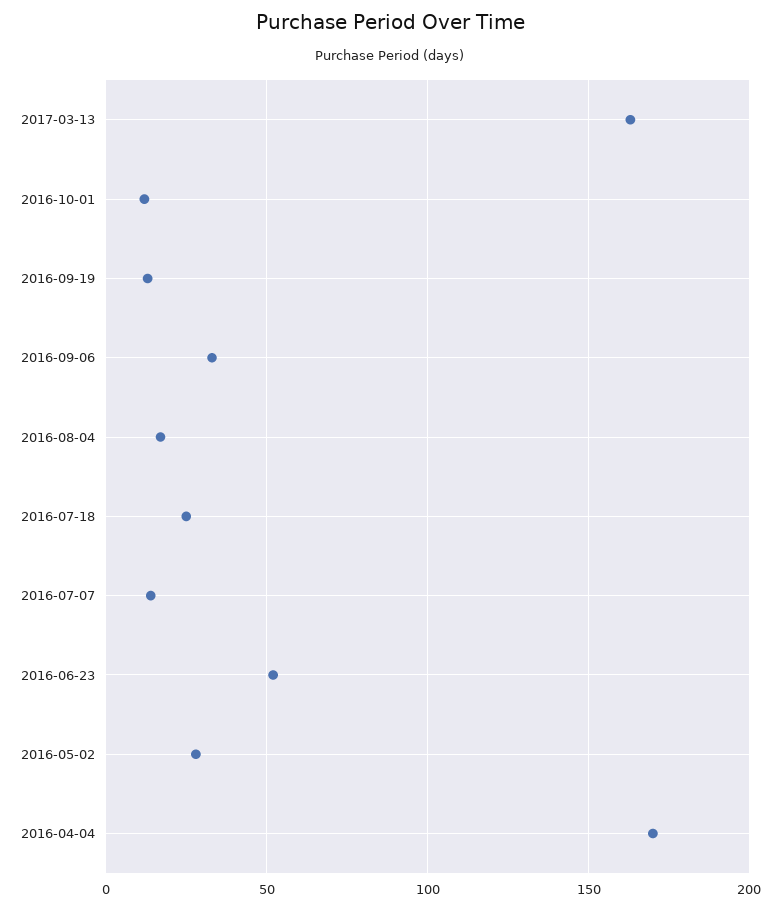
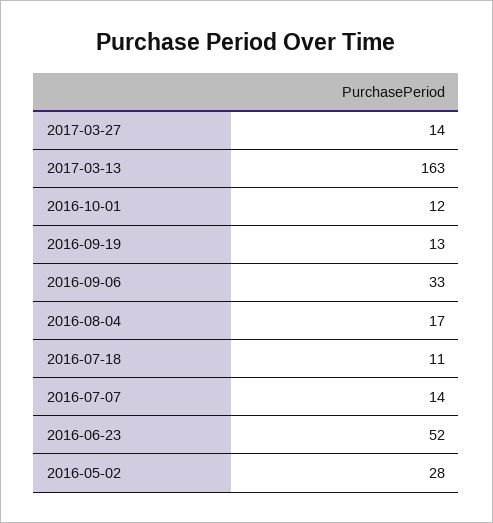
2016-07-18: 25 -> 11
2016-04-04: 170 -> none
2017-03-27: none -> 14

